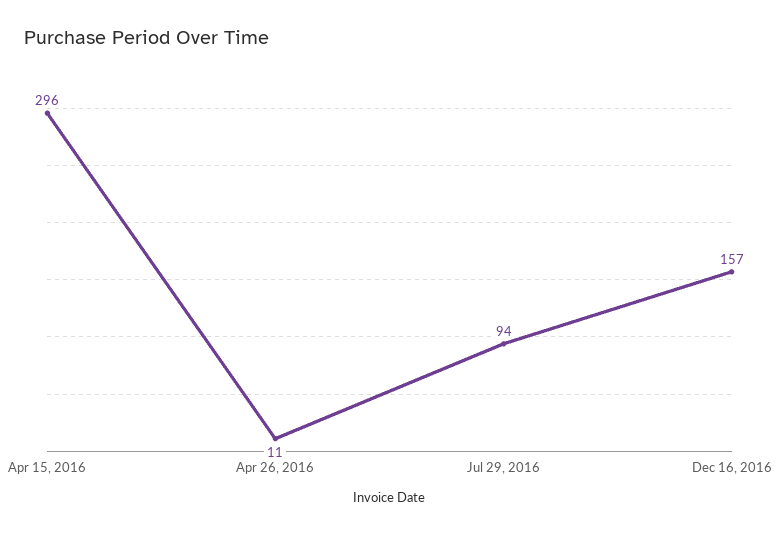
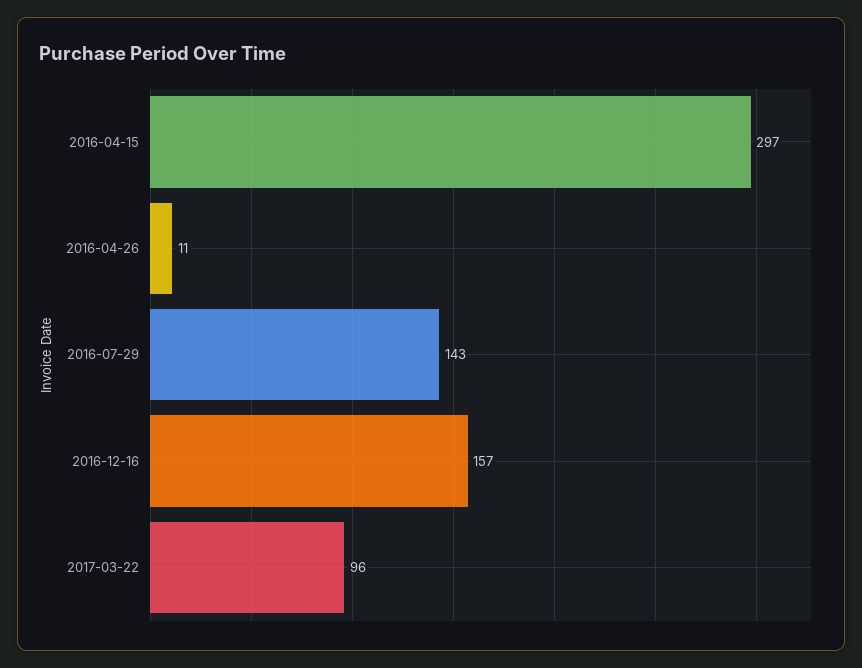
Apr 15, 2016: 296 -> 297
Jul 29, 2016: 94 -> 143
2017-03-22: none -> 96

